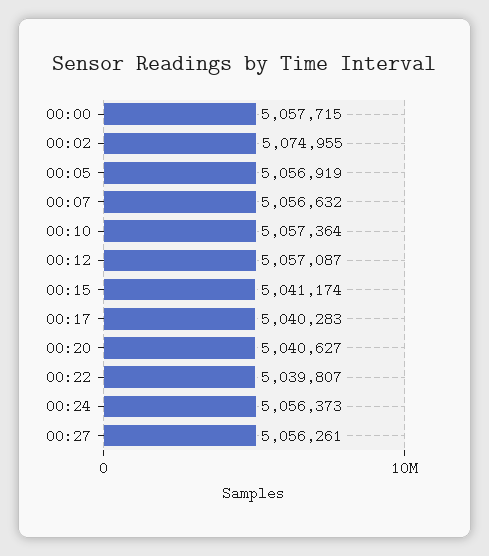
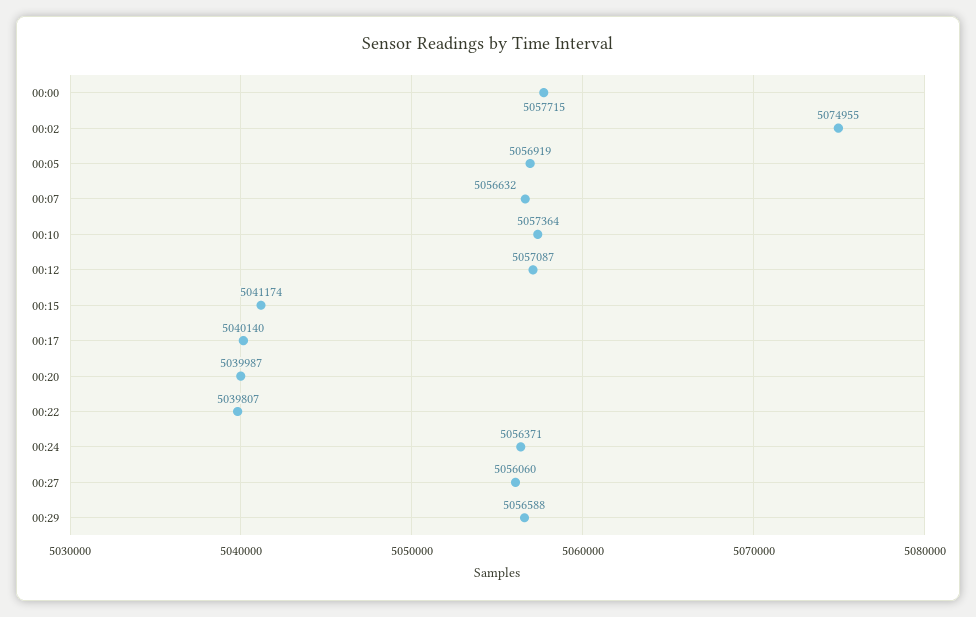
00:17: 5040283 -> 5040140
00:20: 5040627 -> 5039987
00:24: 5056373 -> 5056371
00:27: 5056261 -> 5056060
00:29: none -> 5056588

